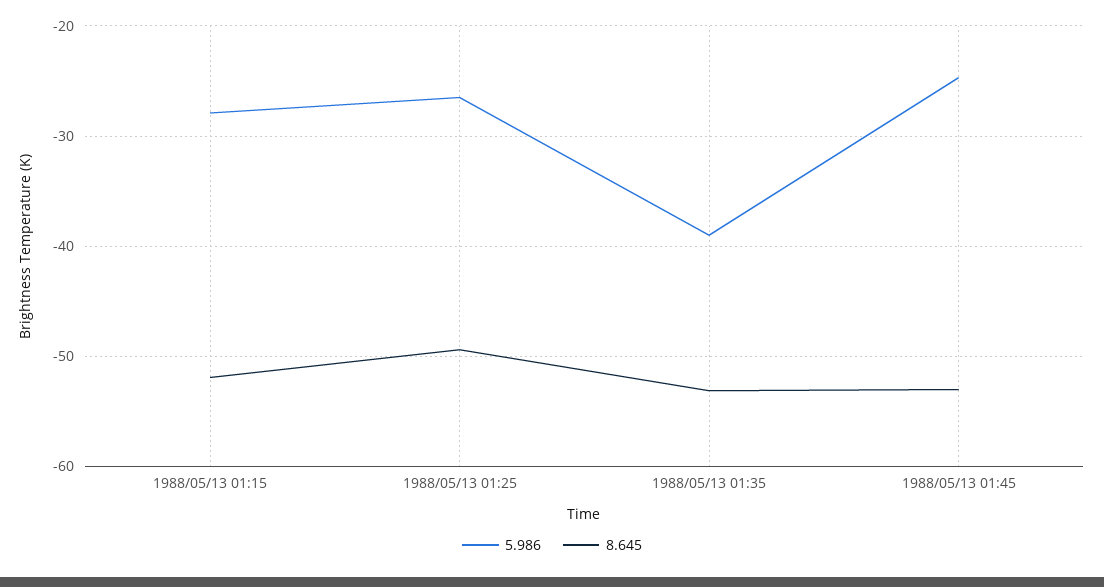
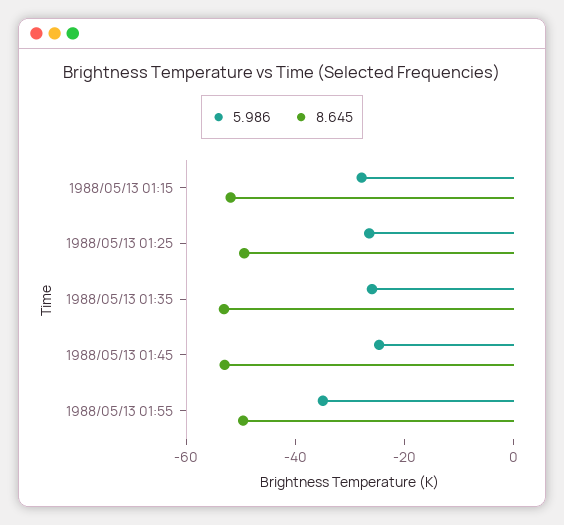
5.986, 1988/05/13 01:35: -39 -> -25
5.986, 1988/05/13 01:55: none -> -35
8.645, 1988/05/13 01:55: none -> -50

